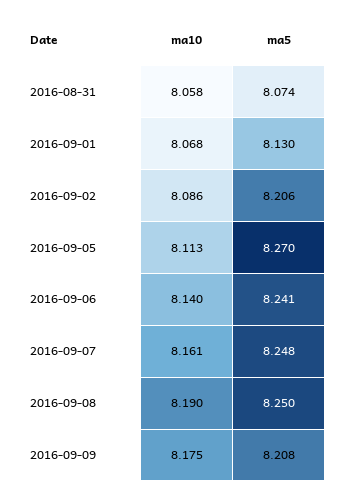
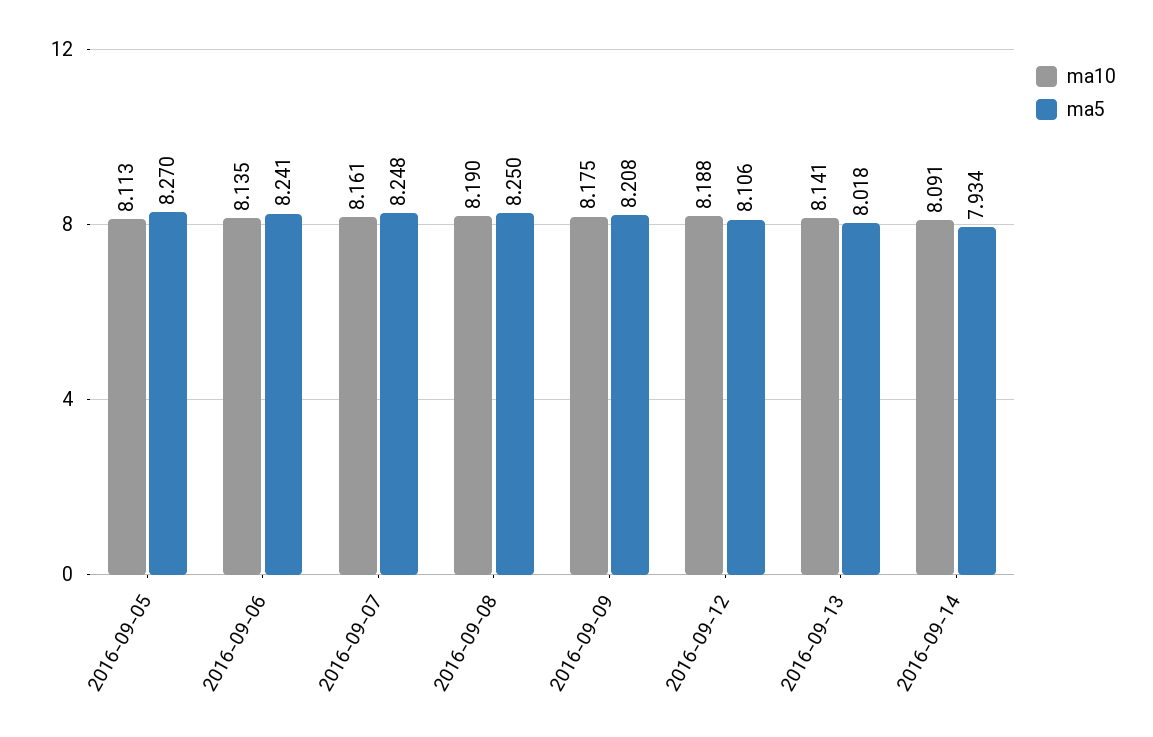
ma10, 2016-08-31: 8.058 -> none
ma5, 2016-08-31: 8.074 -> none
ma10, 2016-09-01: 8.068 -> none
ma5, 2016-09-01: 8.13 -> none
ma10, 2016-09-02: 8.086 -> none
ma5, 2016-09-02: 8.206 -> none
ma10, 2016-09-06: 8.14 -> 8.135
ma10, 2016-09-12: none -> 8.188
ma5, 2016-09-12: none -> 8.106
ma10, 2016-09-13: none -> 8.141
ma5, 2016-09-13: none -> 8.018
ma10, 2016-09-14: none -> 8.091
ma5, 2016-09-14: none -> 7.934

